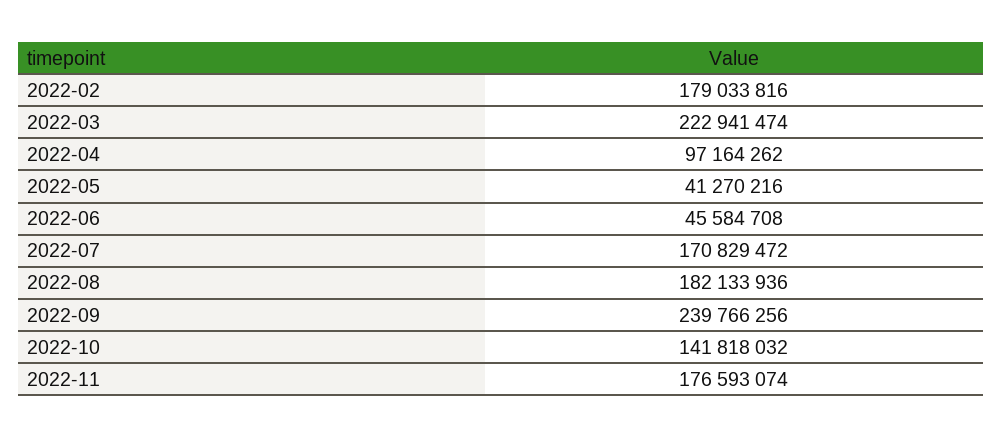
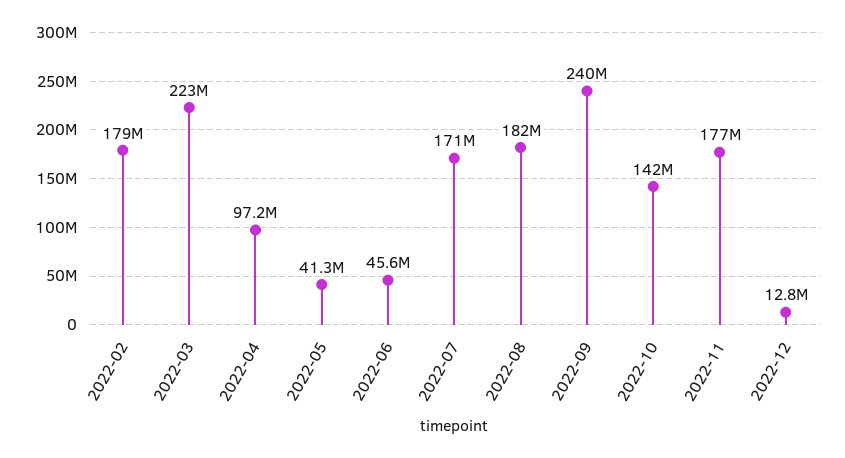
2022-12: none -> 12800000

